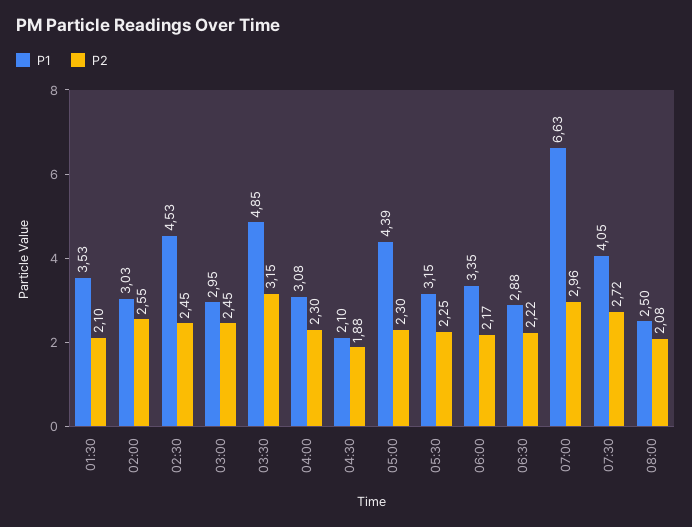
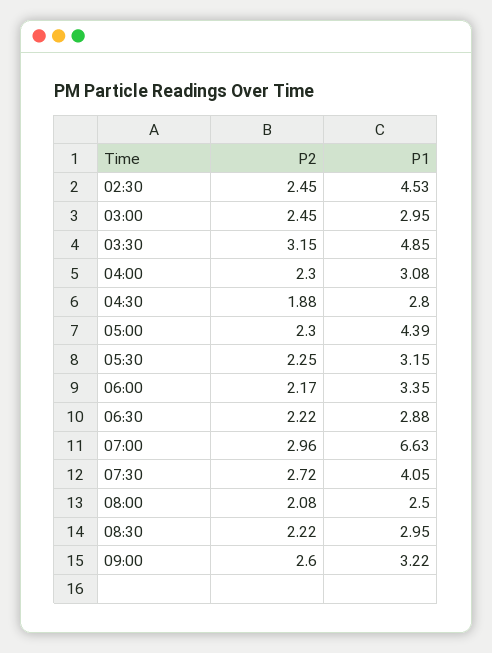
P1, 01:30: 3.53 -> none
P2, 01:30: 2.1 -> none
P1, 02:00: 3.03 -> none
P2, 02:00: 2.55 -> none
P1, 04:30: 2.1 -> 2.8
P2, 08:30: none -> 2.22
P1, 08:30: none -> 2.95
P2, 09:00: none -> 2.6
P1, 09:00: none -> 3.22

